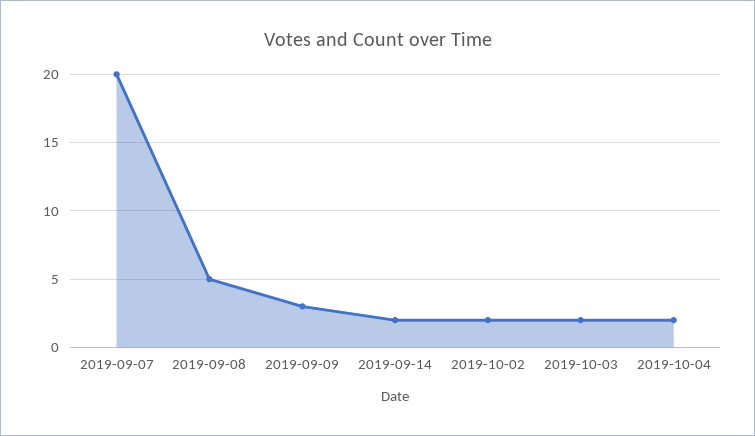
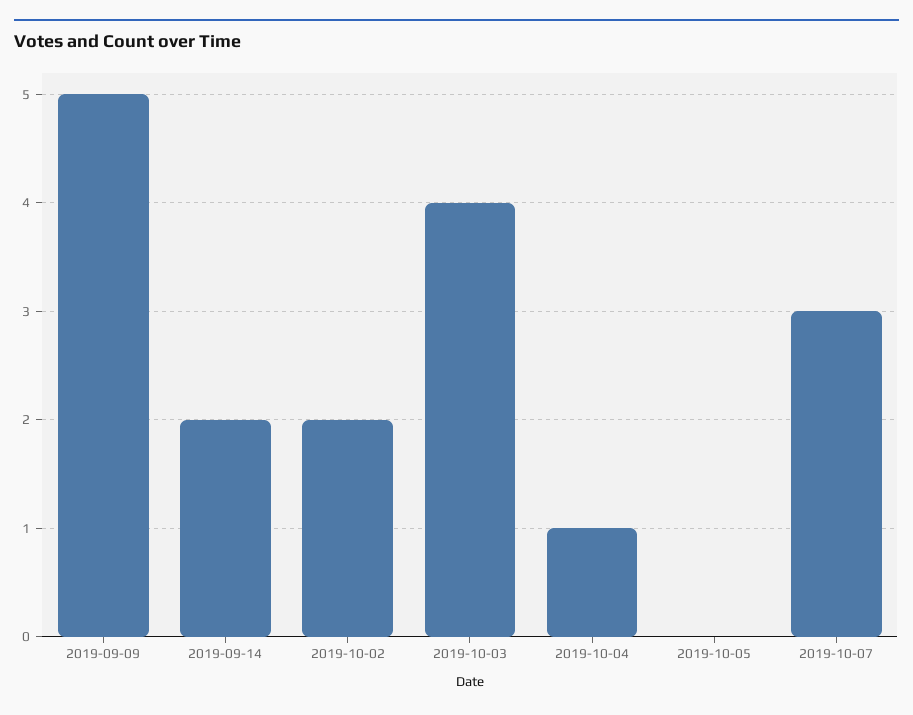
2019-09-07: 20 -> none
2019-09-08: 5 -> none
2019-09-09: 3 -> 5
2019-10-03: 2 -> 4
2019-10-04: 2 -> 1
2019-10-05: none -> 0
2019-10-07: none -> 3

